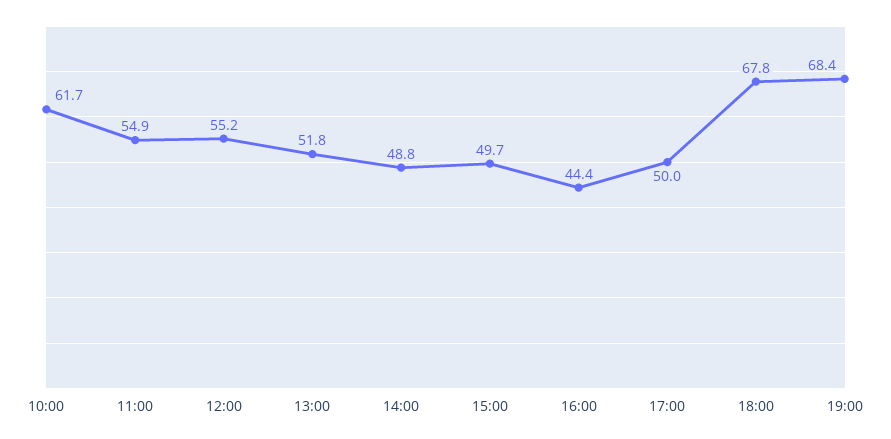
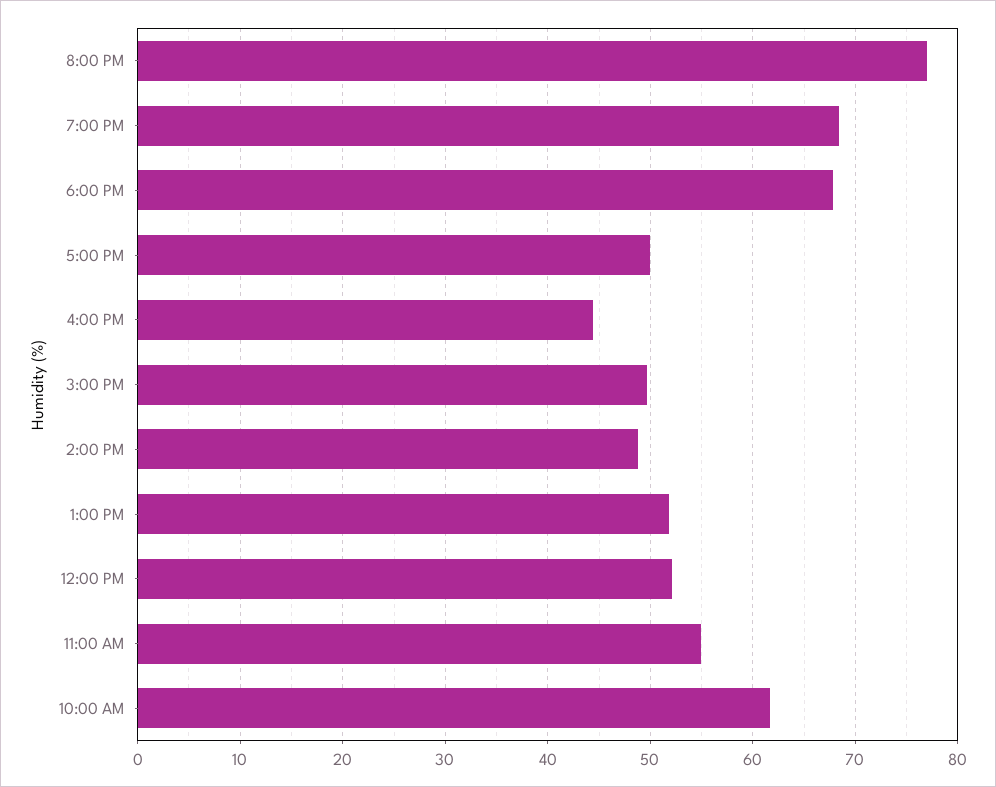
12:00: 55.2 -> 52
8:00 PM: none -> 77

